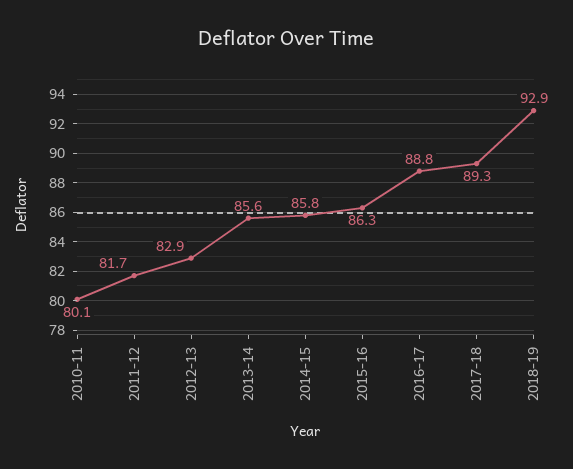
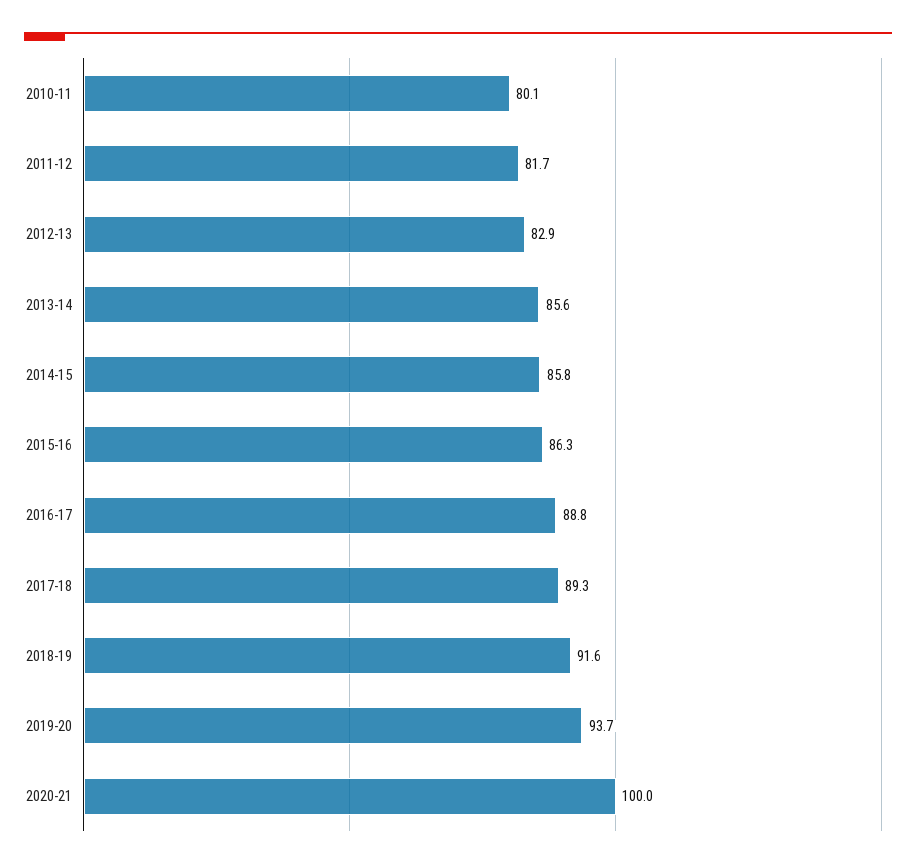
2018-19: 92.9 -> 91.6
2019-20: none -> 93.7
2020-21: none -> 100

